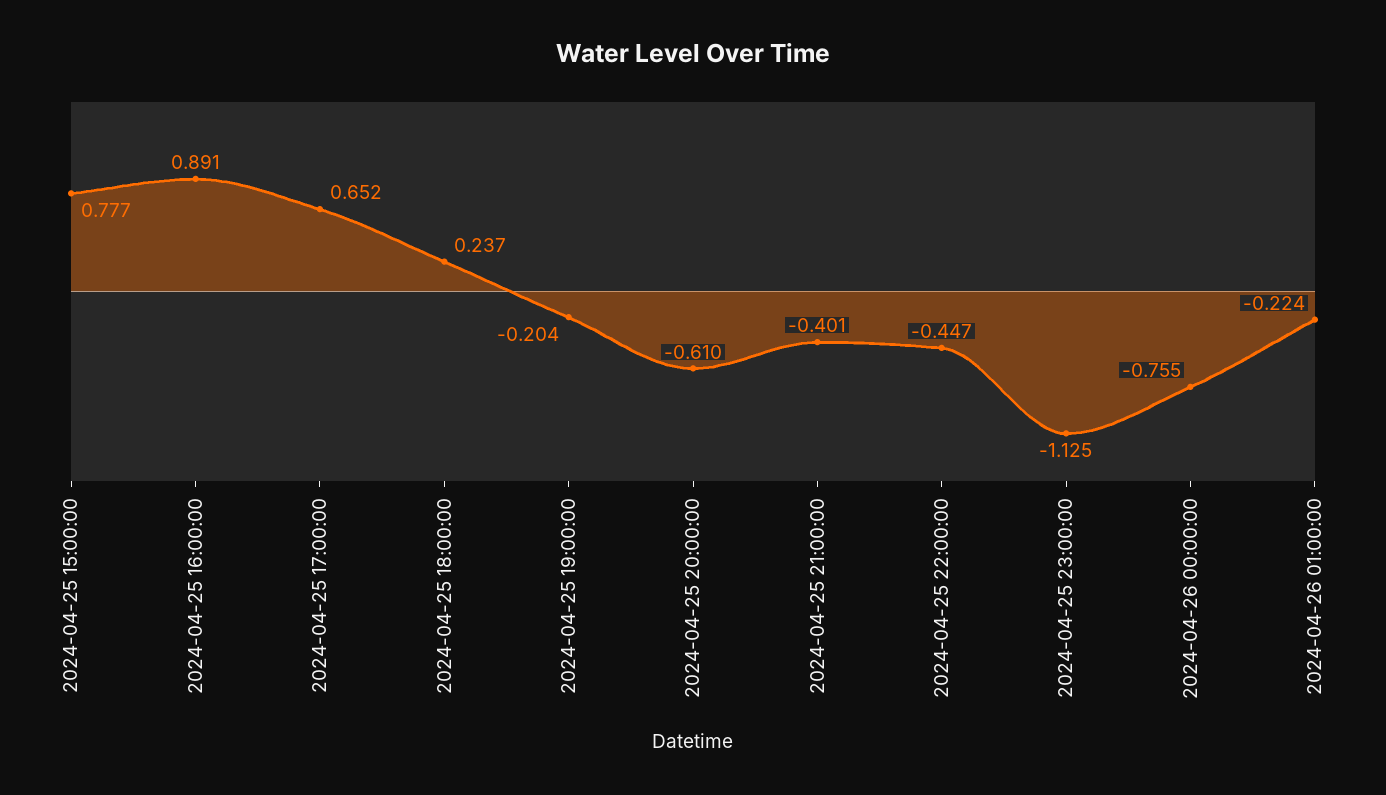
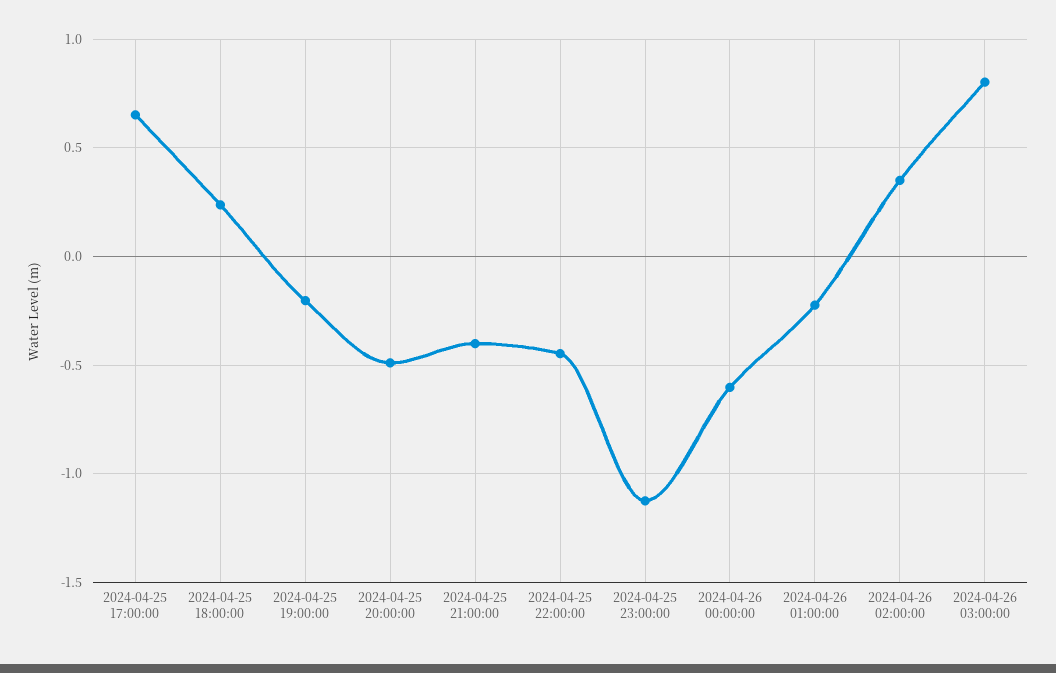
2024-04-25 15:00:00: 0.777 -> none
2024-04-25 16:00:00: 0.891 -> none
2024-04-25 20:00:00: -0.61 -> -0.5
2024-04-26 00:00:00: -0.755 -> -0.6
2024-04-26 02:00:00: none -> 0.35
2024-04-26 03:00:00: none -> 0.8

